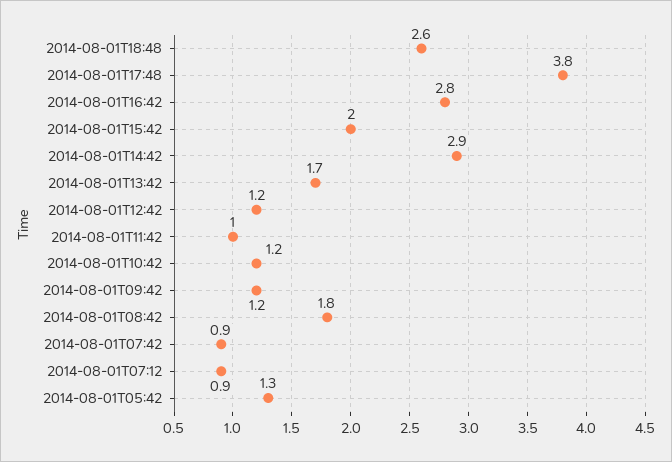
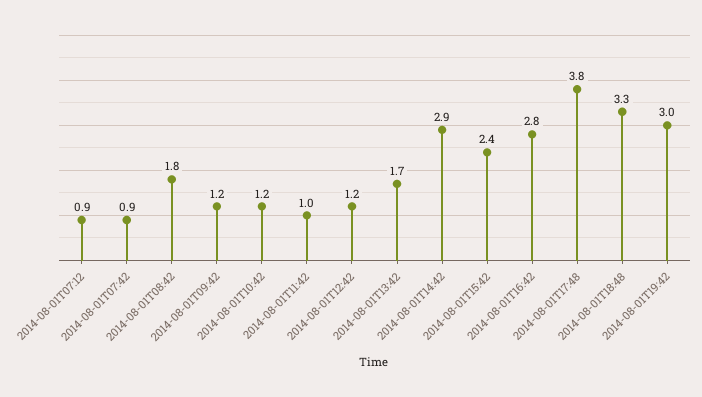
2014-08-01T18:48: 2.6 -> 3.3
2014-08-01T15:42: 2 -> 2.4
2014-08-01T05:42: 1.3 -> none
2014-08-01T19:42: none -> 3

